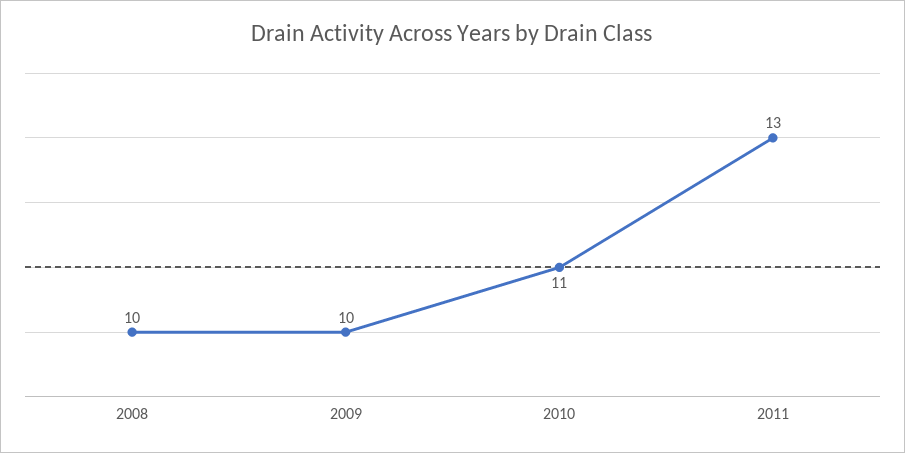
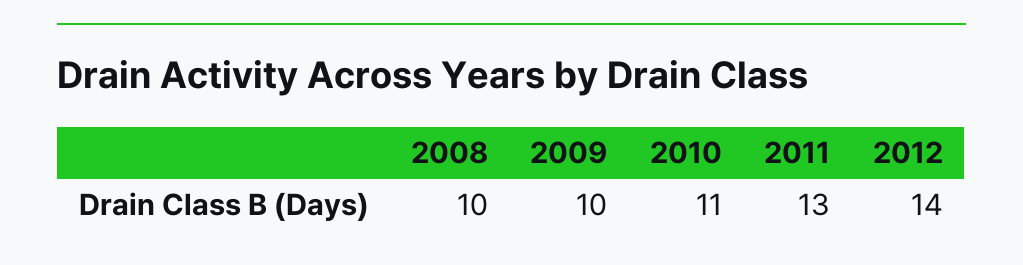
2012: none -> 14

